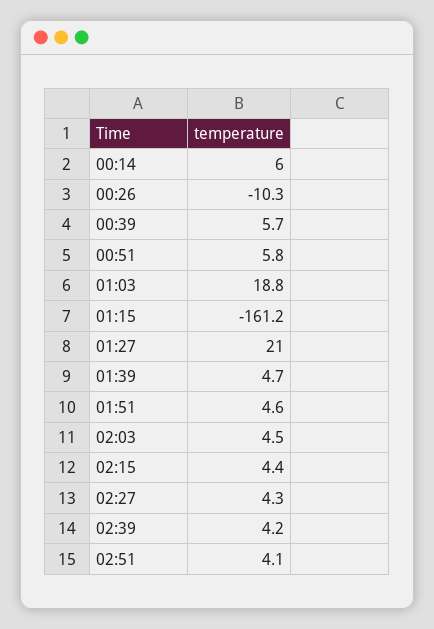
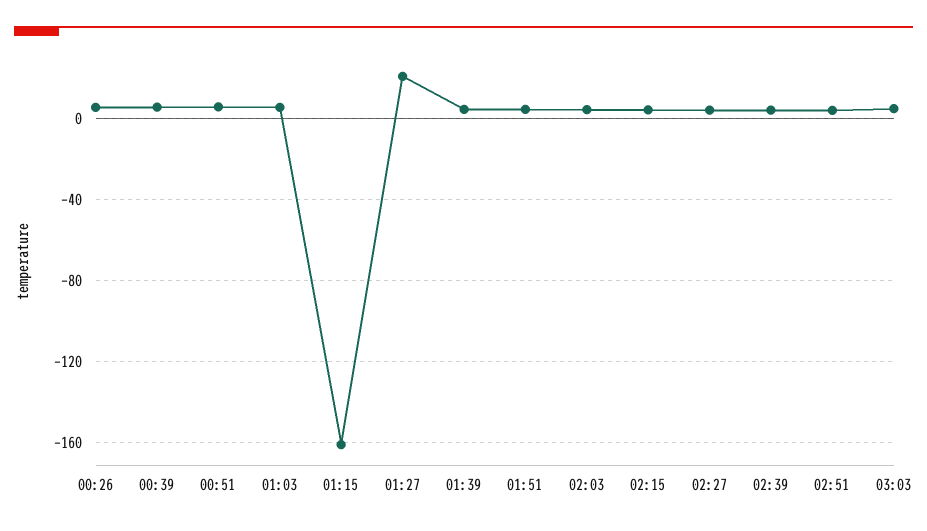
00:14: 6 -> none
00:26: -10.3 -> 5
01:03: 18.8 -> 5
03:03: none -> 5

